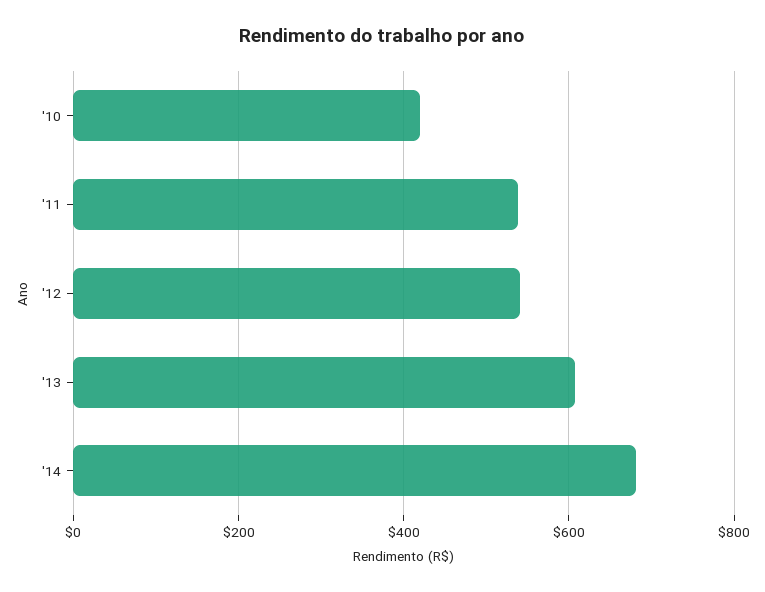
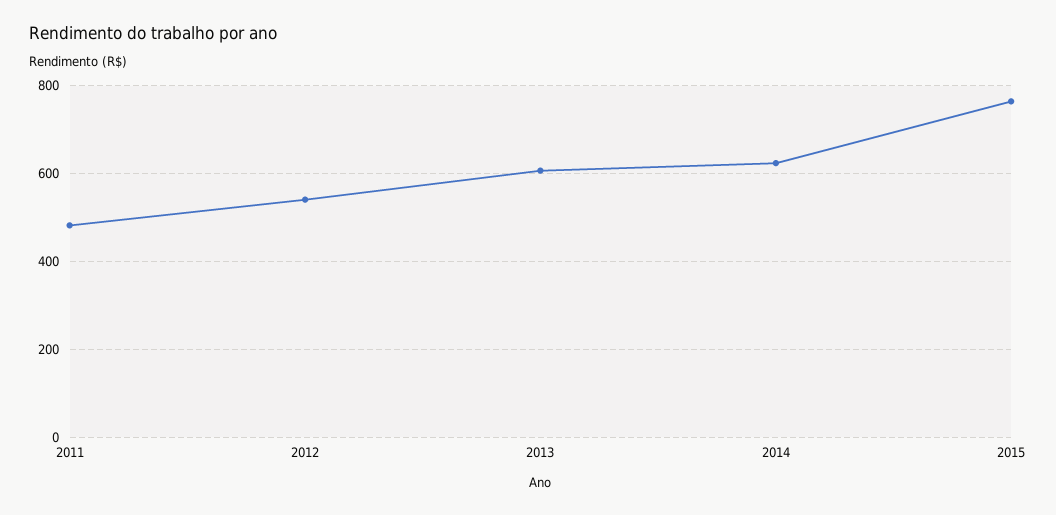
'10: 420 -> none
'11: 540 -> 480
'14: 680 -> 620
2015: none -> 760

